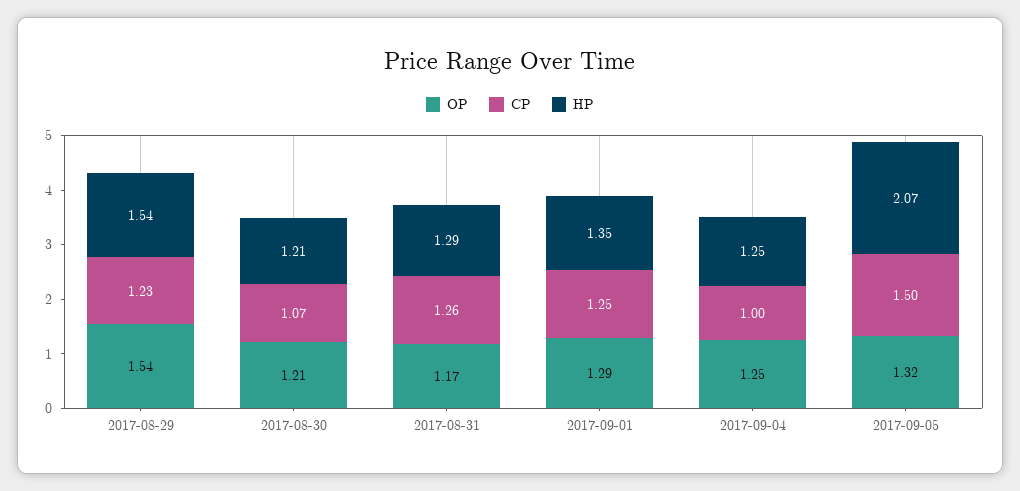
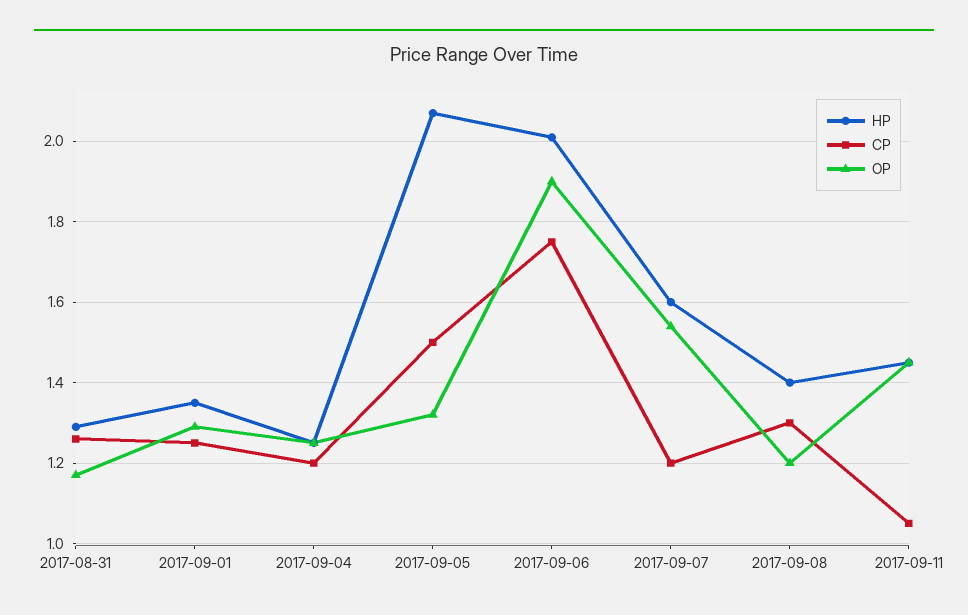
OP, 2017-08-29: 1.54 -> none
CP, 2017-08-29: 1.23 -> none
HP, 2017-08-29: 1.54 -> none
OP, 2017-08-30: 1.21 -> none
CP, 2017-08-30: 1.07 -> none
HP, 2017-08-30: 1.21 -> none
CP, 2017-09-04: 1 -> 1.2
HP, 2017-09-06: none -> 2
CP, 2017-09-06: none -> 1.75
OP, 2017-09-06: none -> 1.9
HP, 2017-09-07: none -> 1.6
CP, 2017-09-07: none -> 1.2
OP, 2017-09-07: none -> 1.55
HP, 2017-09-08: none -> 1.4
CP, 2017-09-08: none -> 1.3
OP, 2017-09-08: none -> 1.2
HP, 2017-09-11: none -> 1.45
CP, 2017-09-11: none -> 1.05
OP, 2017-09-11: none -> 1.45

